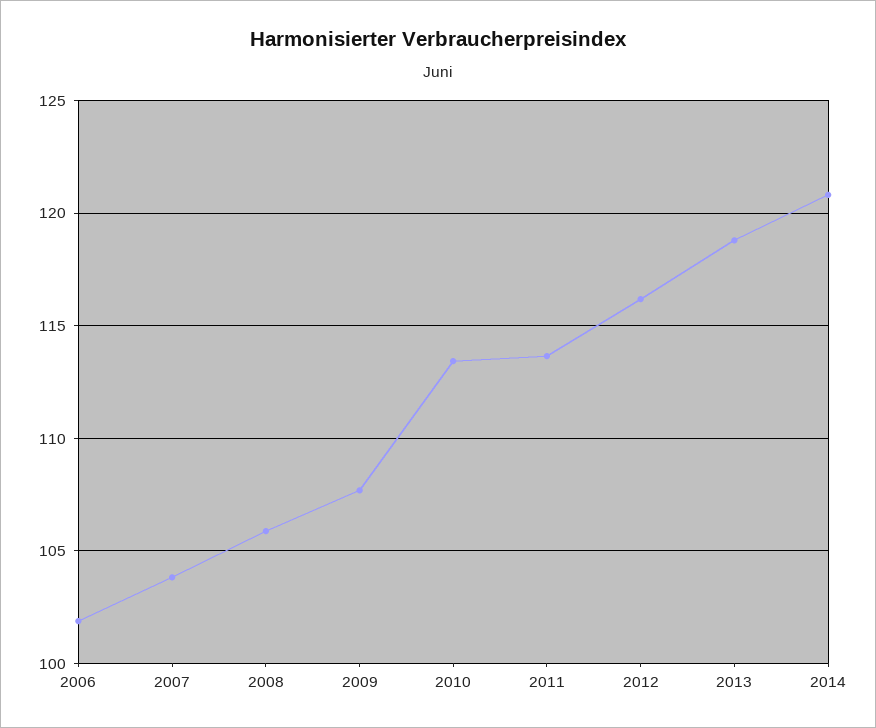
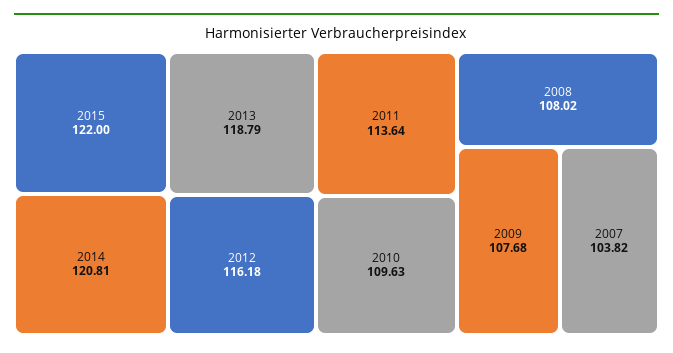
2006: 102 -> none
2008: 106 -> 108.02
2010: 113.5 -> 109.63
2015: none -> 122

